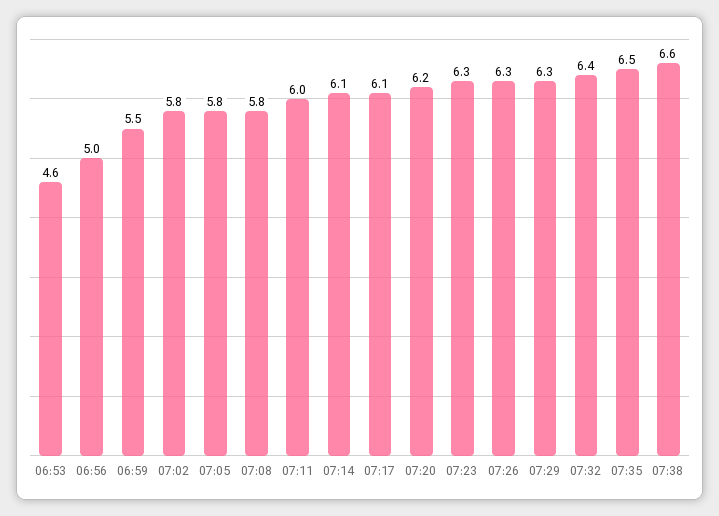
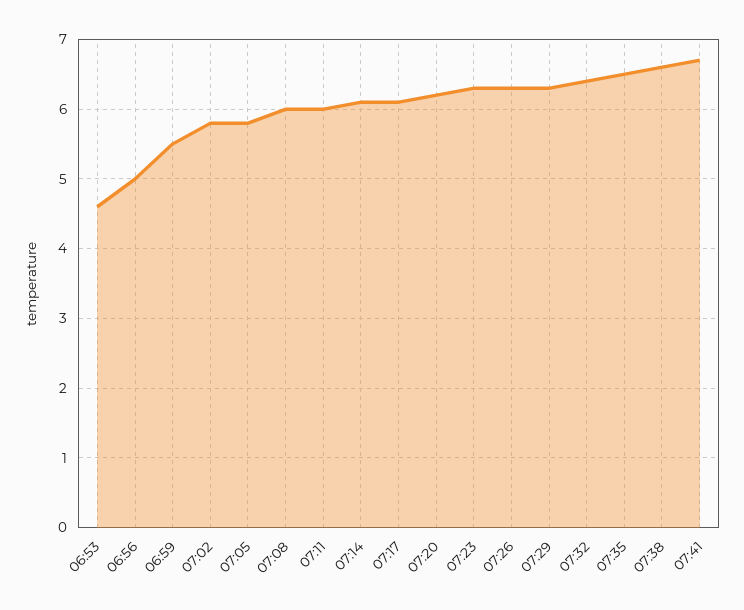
07:08: 5.8 -> 6
07:41: none -> 6.7

